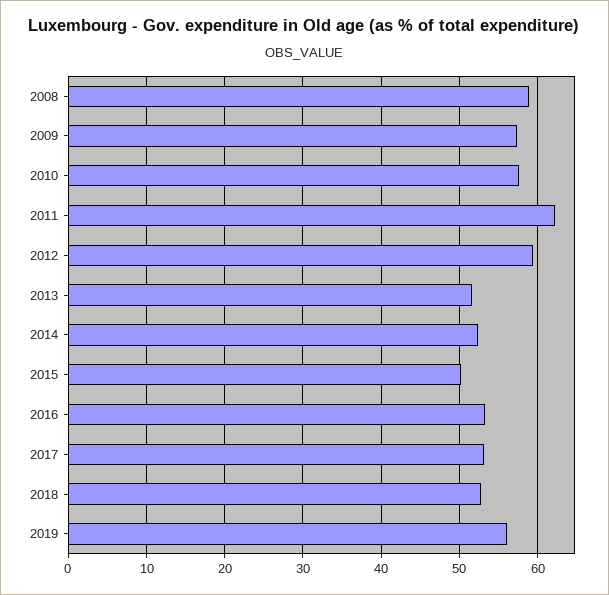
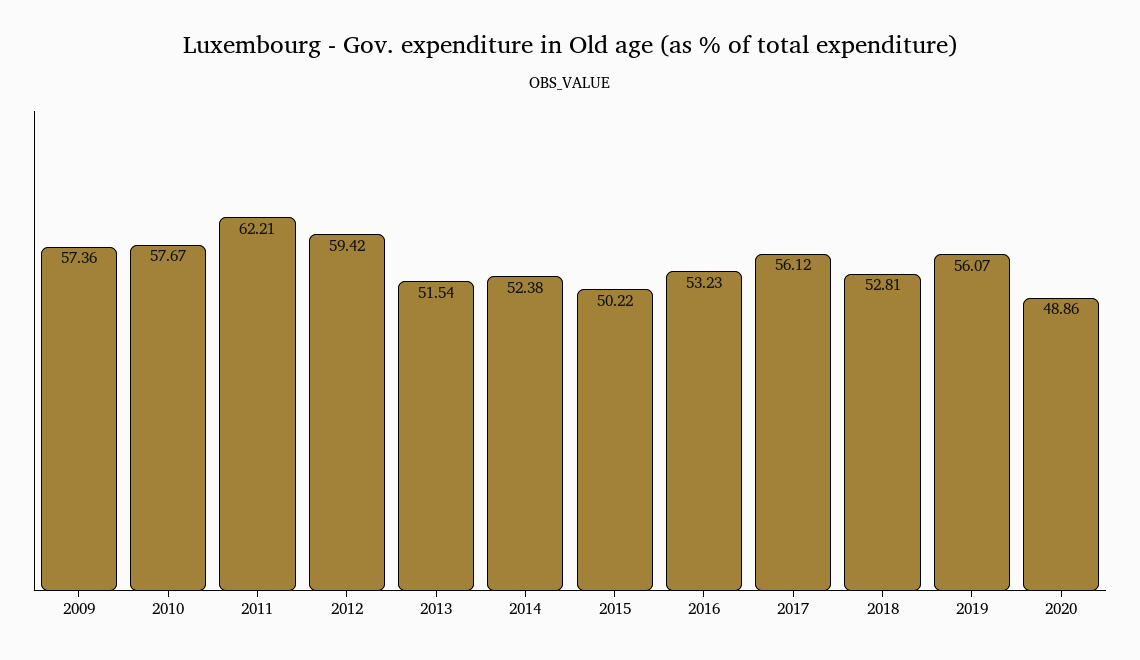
2008: 59 -> none
2017: 53 -> 56.12
2020: none -> 48.86

